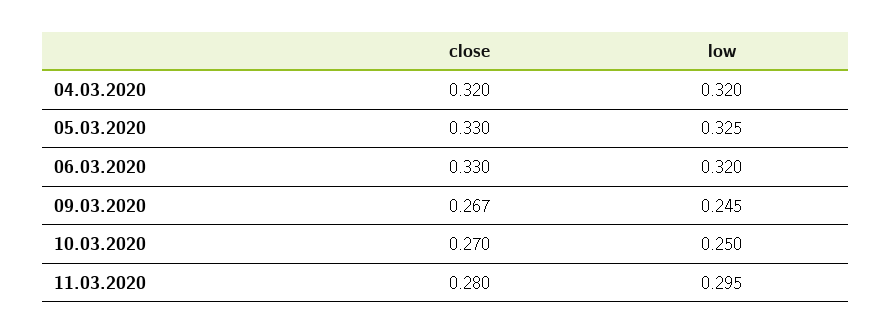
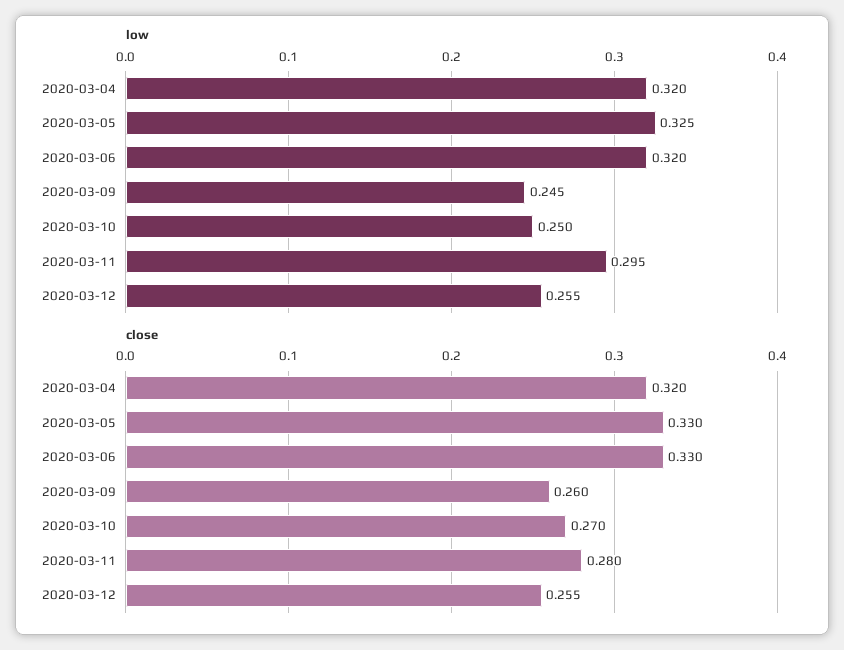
close, 09.03.2020: 0.267 -> 0.26
low, 2020-03-12: none -> 0.255
close, 2020-03-12: none -> 0.255

